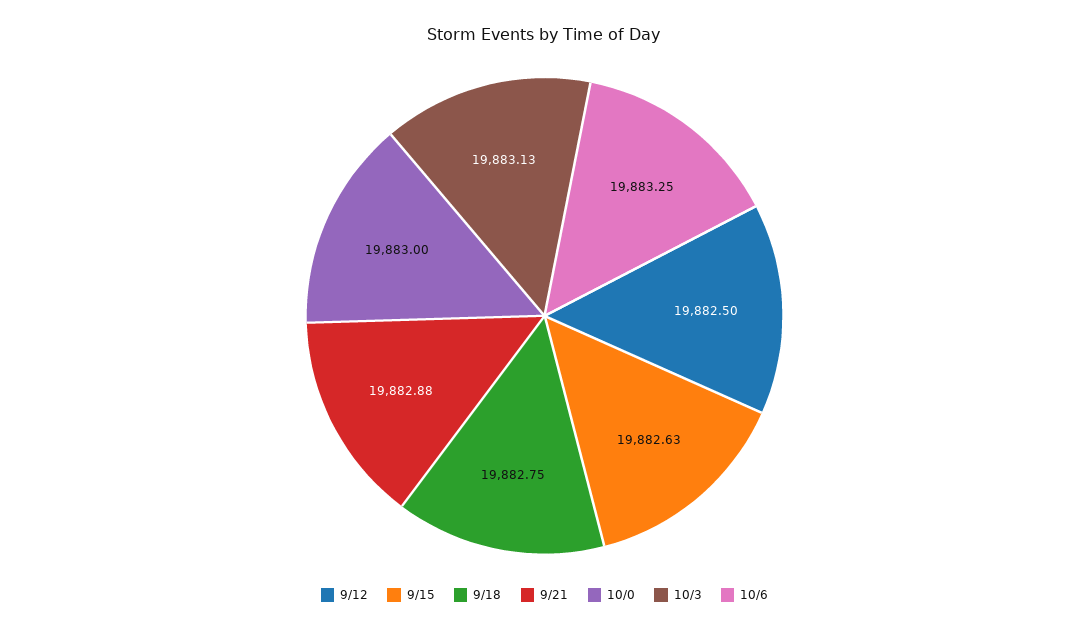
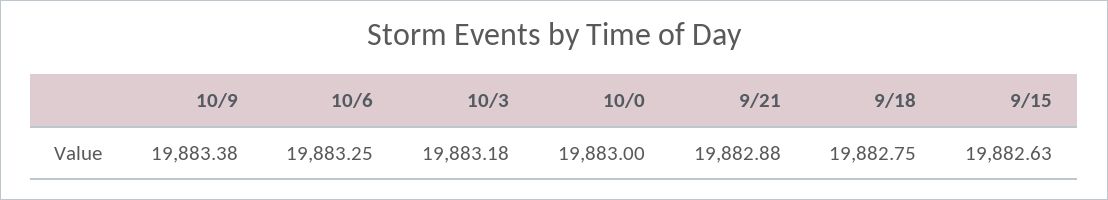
9/12: 19882.5 -> none
10/3: 19883.13 -> 19883.18
10/9: none -> 19883.38

